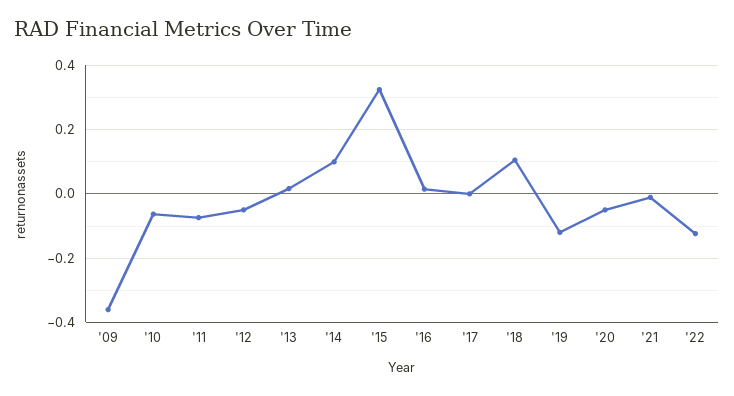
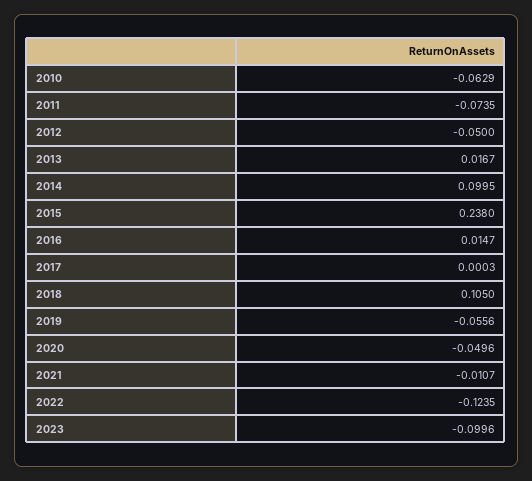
'09: -0.36 -> none
'15: 0.32 -> 0.238
'19: -0.12 -> -0.0556
2023: none -> -0.0996

